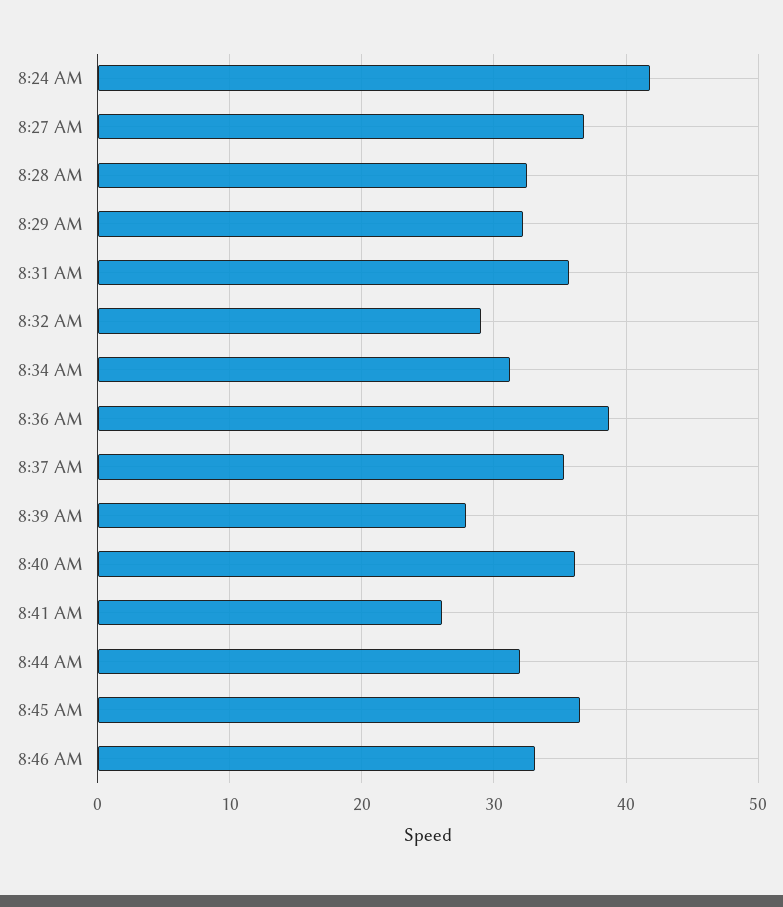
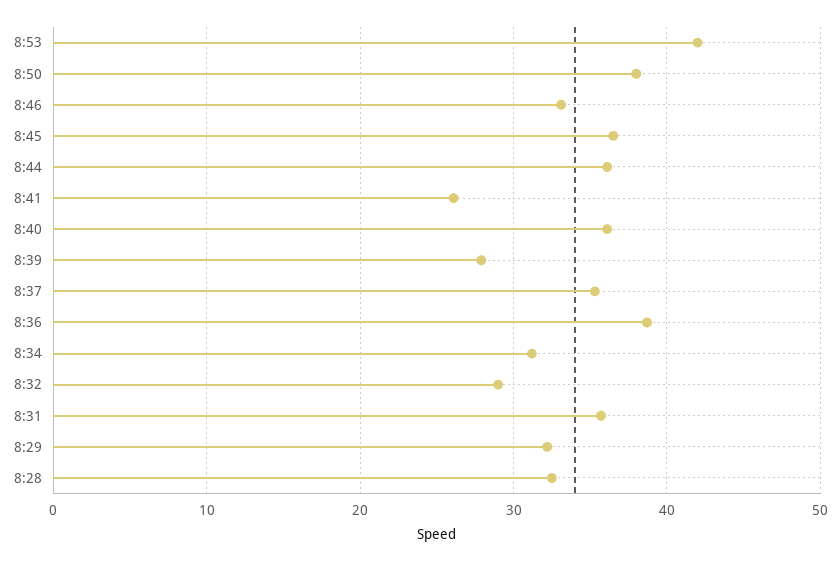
8:24 AM: 42 -> none
8:27 AM: 37 -> none
8:44 AM: 32 -> 36
8:53: none -> 42
8:50: none -> 38

